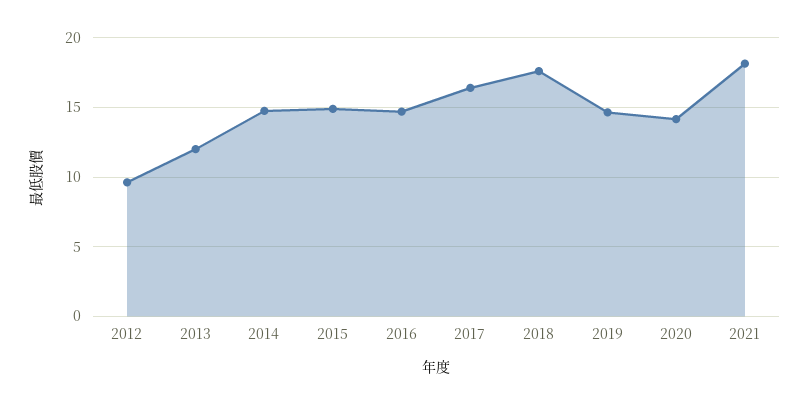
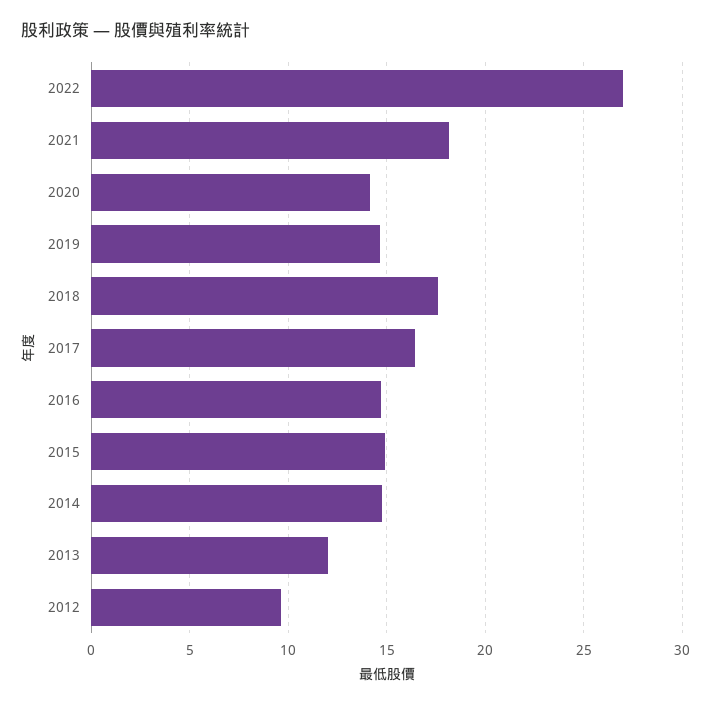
2022: none -> 27

